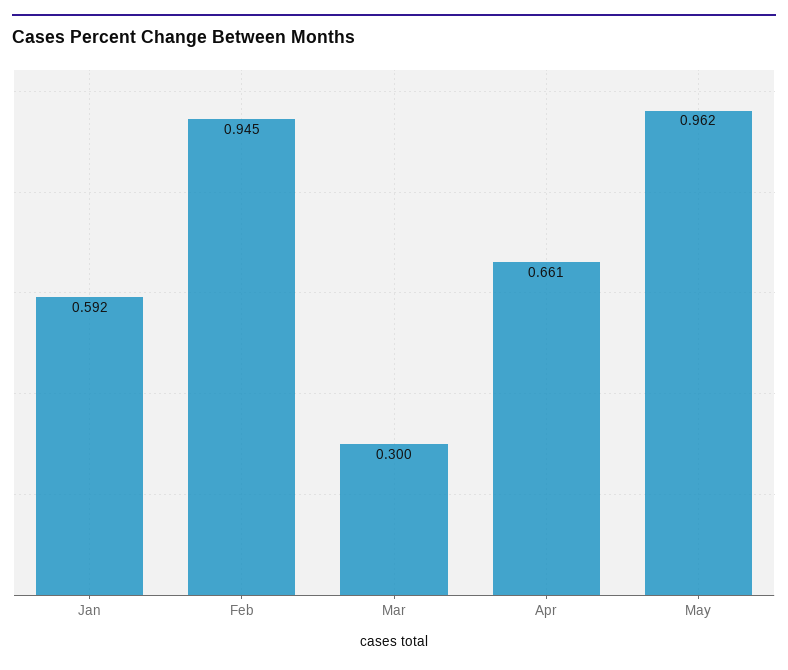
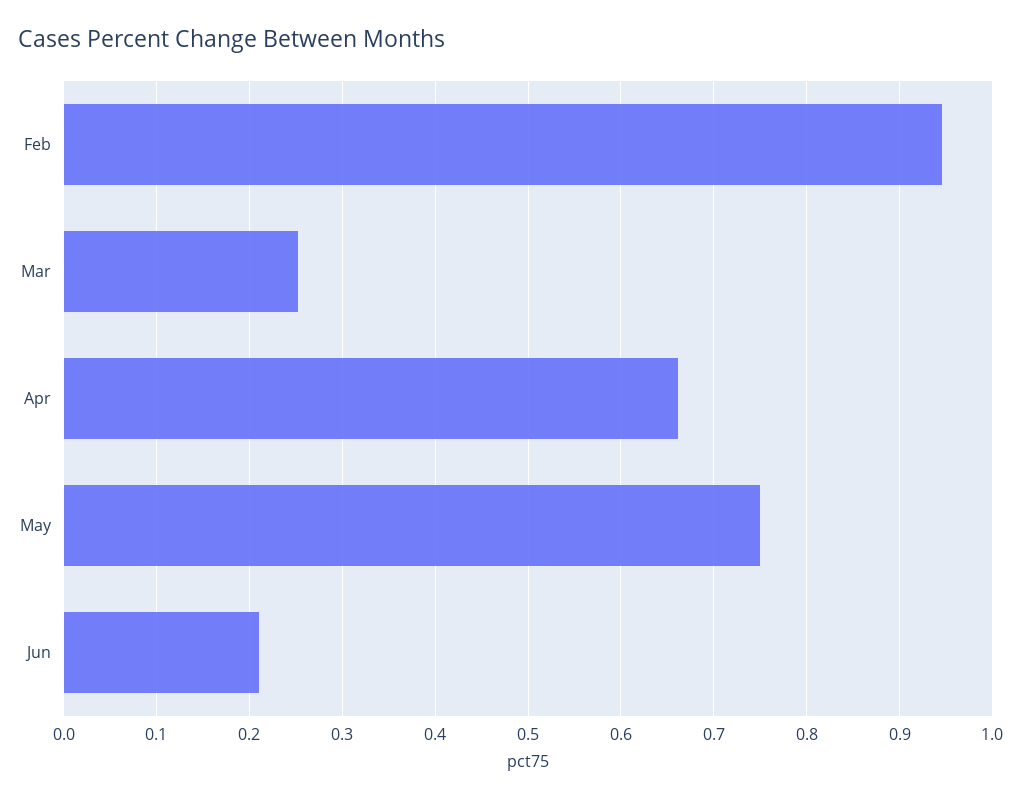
Jan: 0.592 -> none
Mar: 0.3 -> 0.25
May: 0.962 -> 0.75
Jun: none -> 0.21

